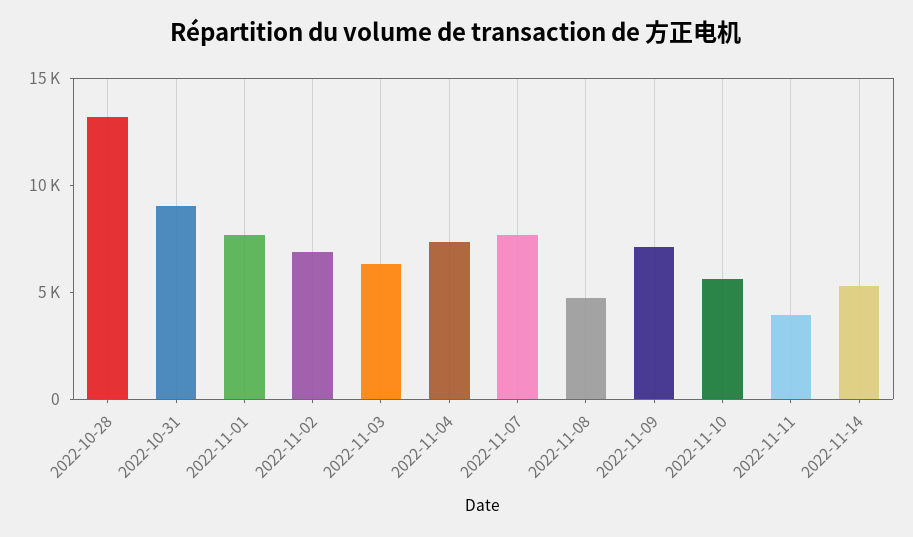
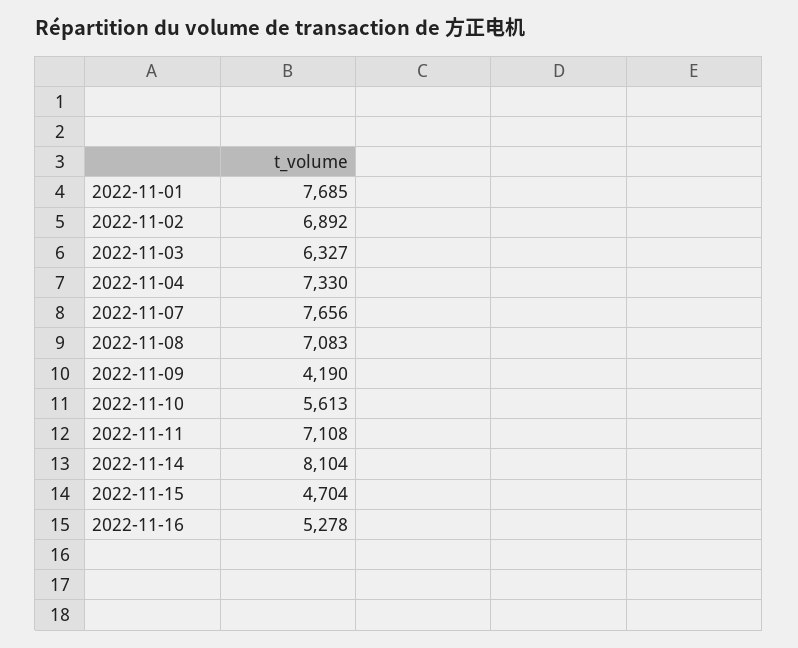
2022-10-28: 13000 -> none
2022-10-31: 9000 -> none
2022-11-08: 5000 -> 7083
2022-11-09: 7000 -> 4190
2022-11-11: 4000 -> 7108
2022-11-14: 5000 -> 8104
2022-11-15: none -> 4704
2022-11-16: none -> 5278

